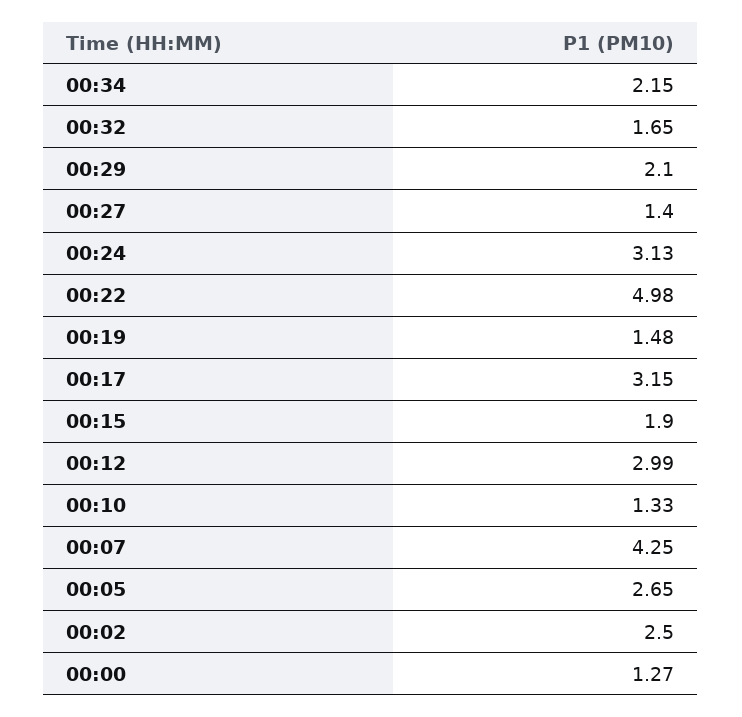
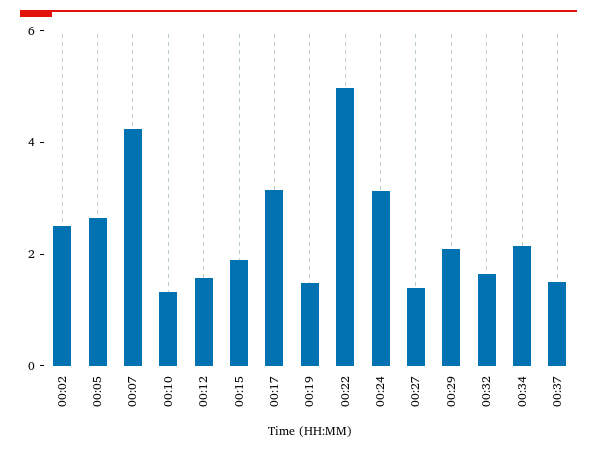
00:12: 2.99 -> 1.5
00:00: 1.27 -> none
00:37: none -> 1.5

